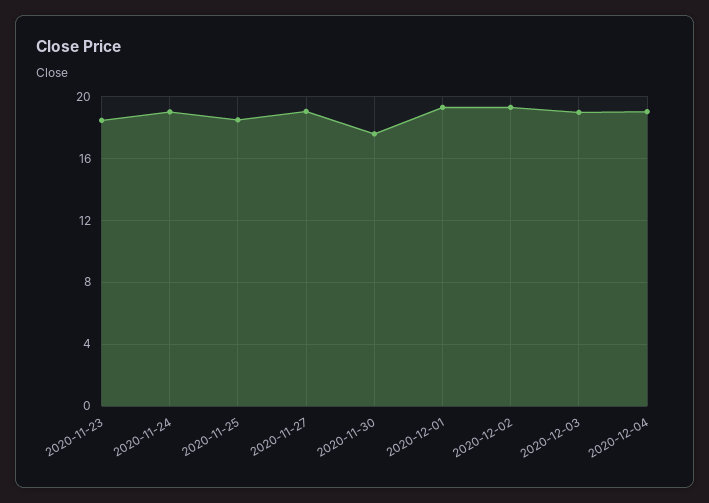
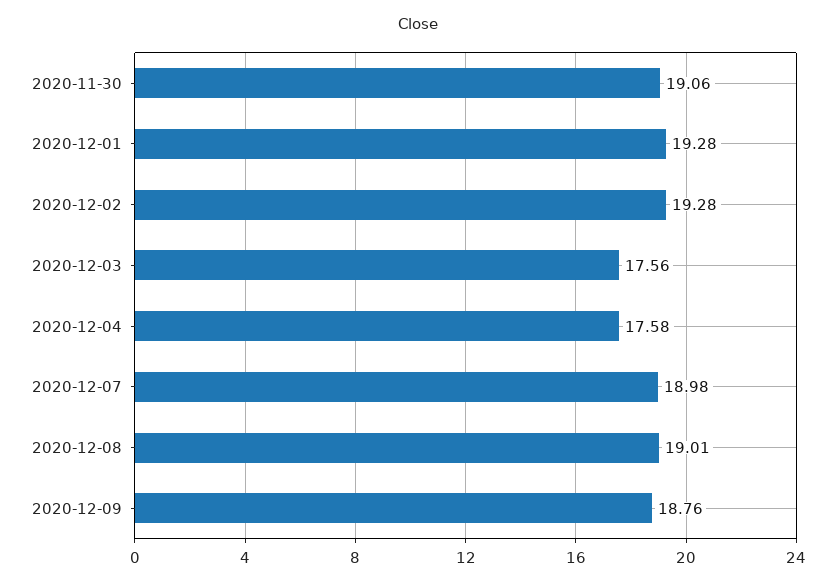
2020-11-23: 18.5 -> none
2020-11-24: 19 -> none
2020-11-25: 18.5 -> none
2020-11-27: 19 -> none
2020-11-30: 17.5 -> 19.06
2020-12-03: 19 -> 17.56
2020-12-04: 19 -> 17.58
2020-12-07: none -> 18.98
2020-12-08: none -> 19.01
2020-12-09: none -> 18.76

